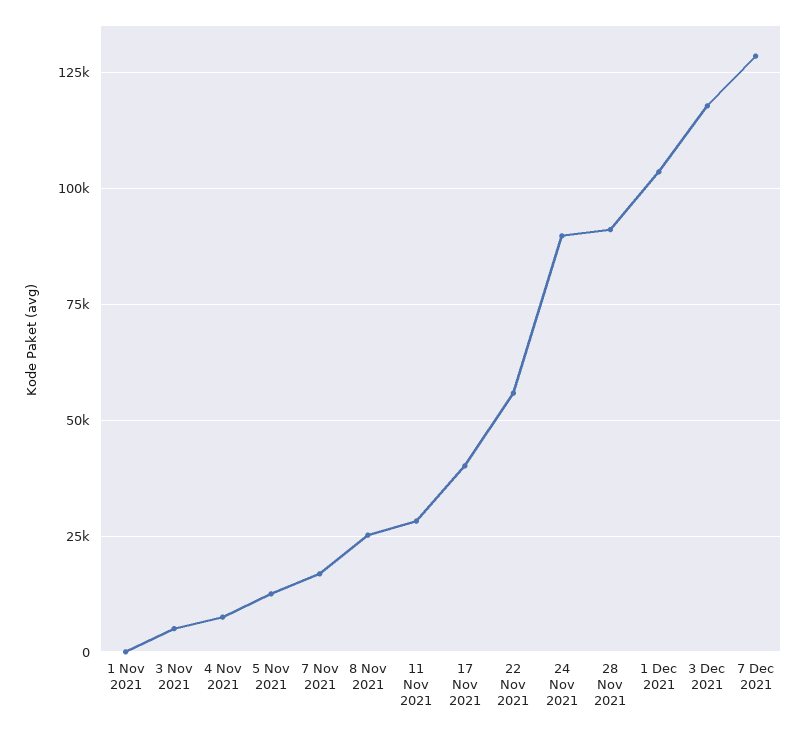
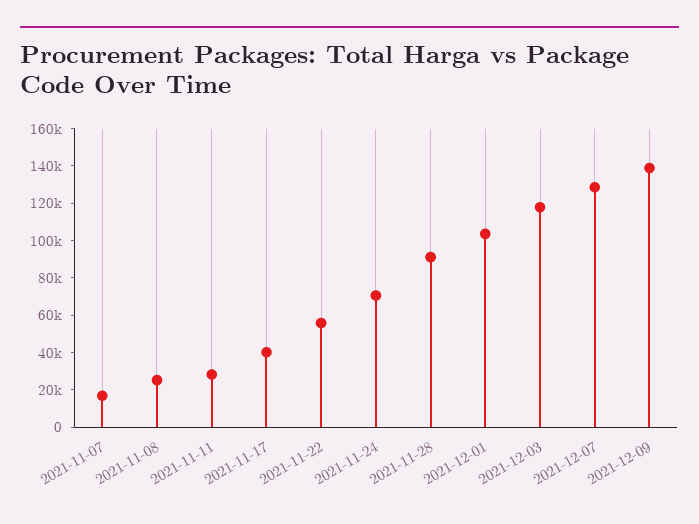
1 Nov 2021: 0 -> none
3 Nov 2021: 5000 -> none
4 Nov 2021: 7500 -> none
5 Nov 2021: 12500 -> none
24 Nov 2021: 90000 -> 70000
2021-12-09: none -> 140000

